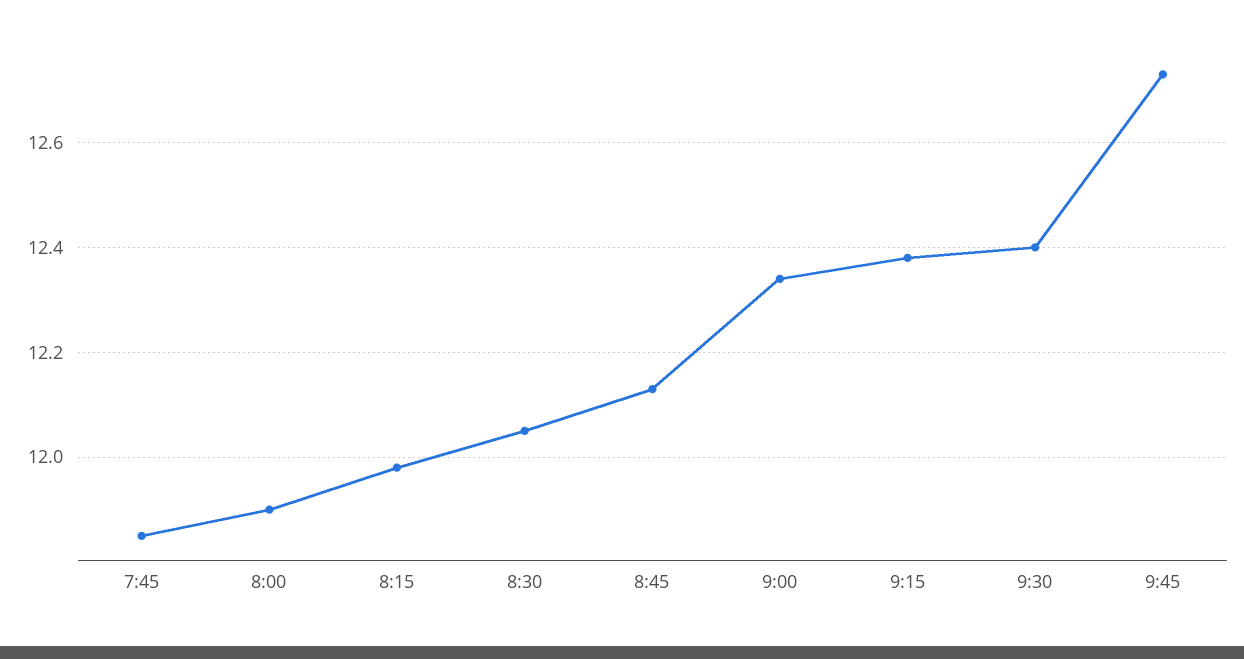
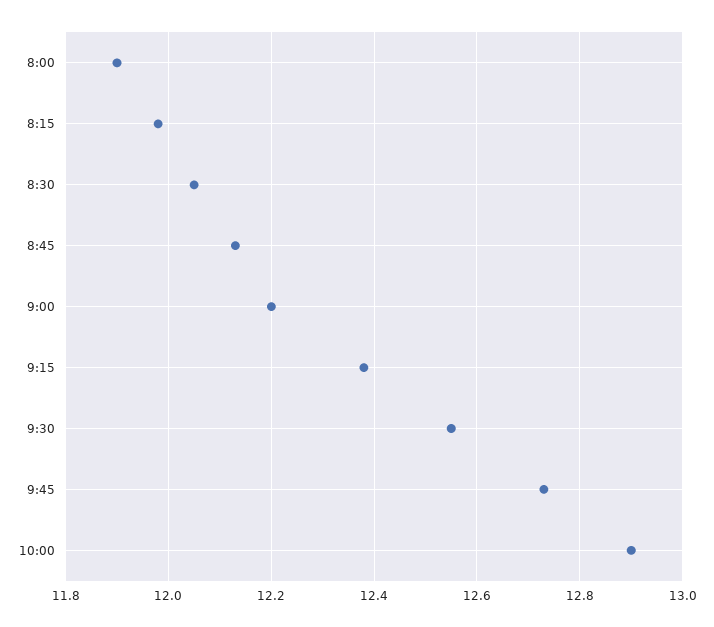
7:45: 11.85 -> none
9:00: 12.35 -> 12.2
9:30: 12.4 -> 12.55
10:00: none -> 12.9

